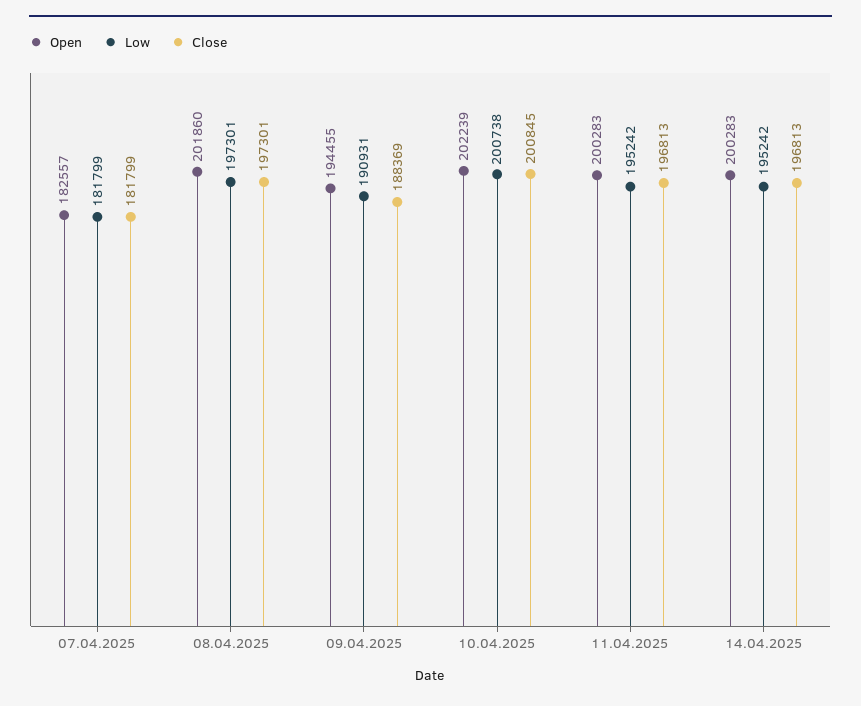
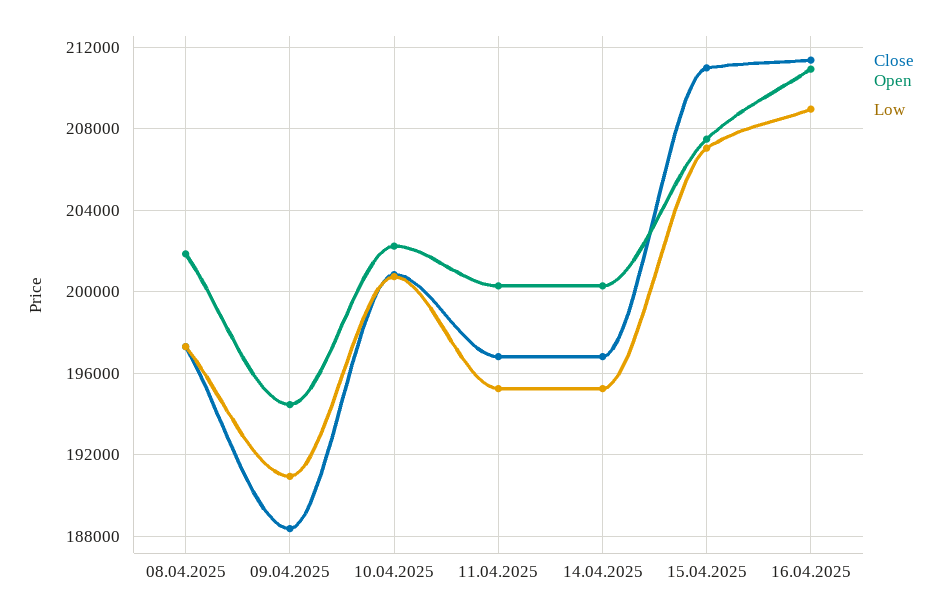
Open, 07.04.2025: 182557 -> none
Low, 07.04.2025: 181799 -> none
Close, 07.04.2025: 181799 -> none
Close, 15.04.2025: none -> 211000
Open, 15.04.2025: none -> 207500
Low, 15.04.2025: none -> 207000
Close, 16.04.2025: none -> 211500
Open, 16.04.2025: none -> 211000
Low, 16.04.2025: none -> 209000

